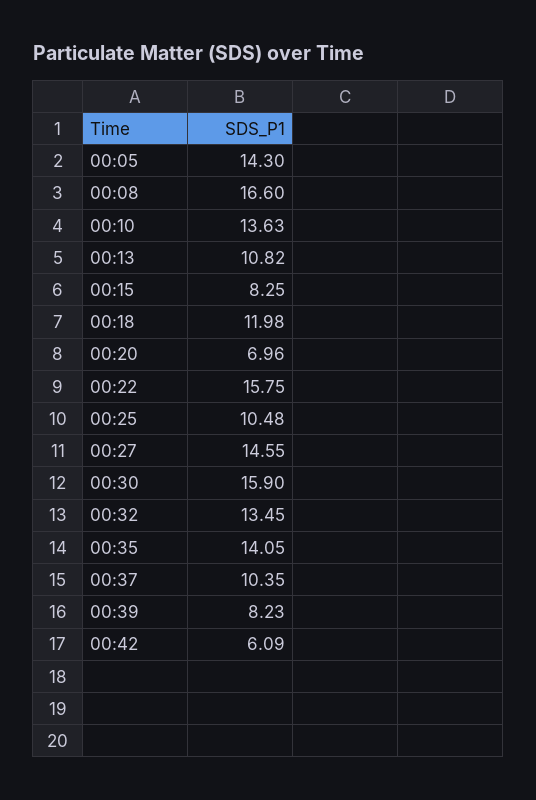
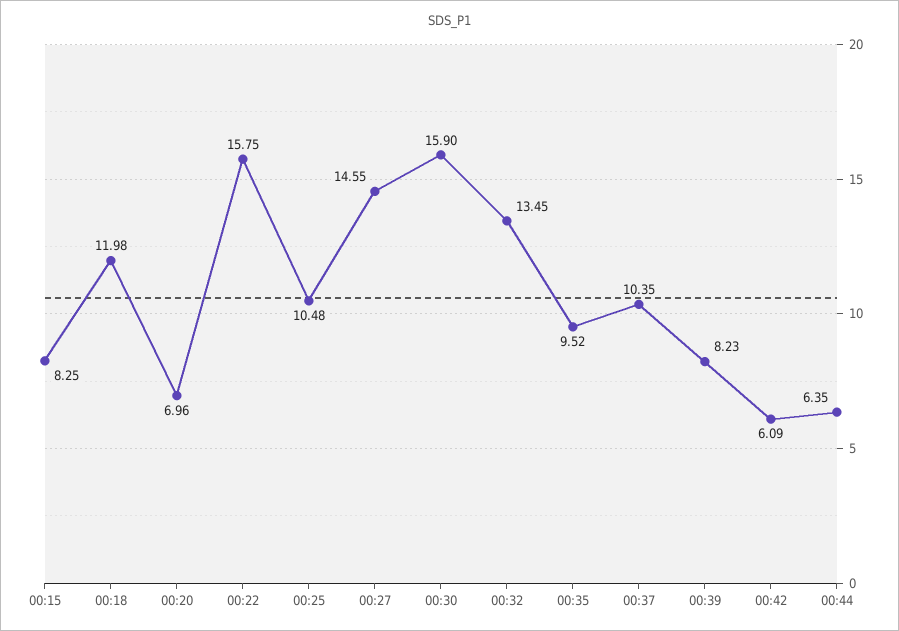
00:05: 14.3 -> none
00:08: 16.6 -> none
00:10: 13.63 -> none
00:13: 10.82 -> none
00:35: 14.05 -> 9.52
00:44: none -> 6.35

